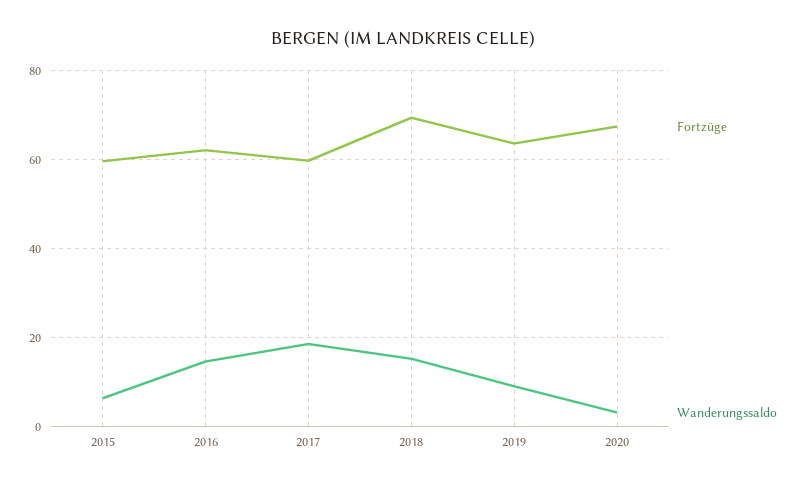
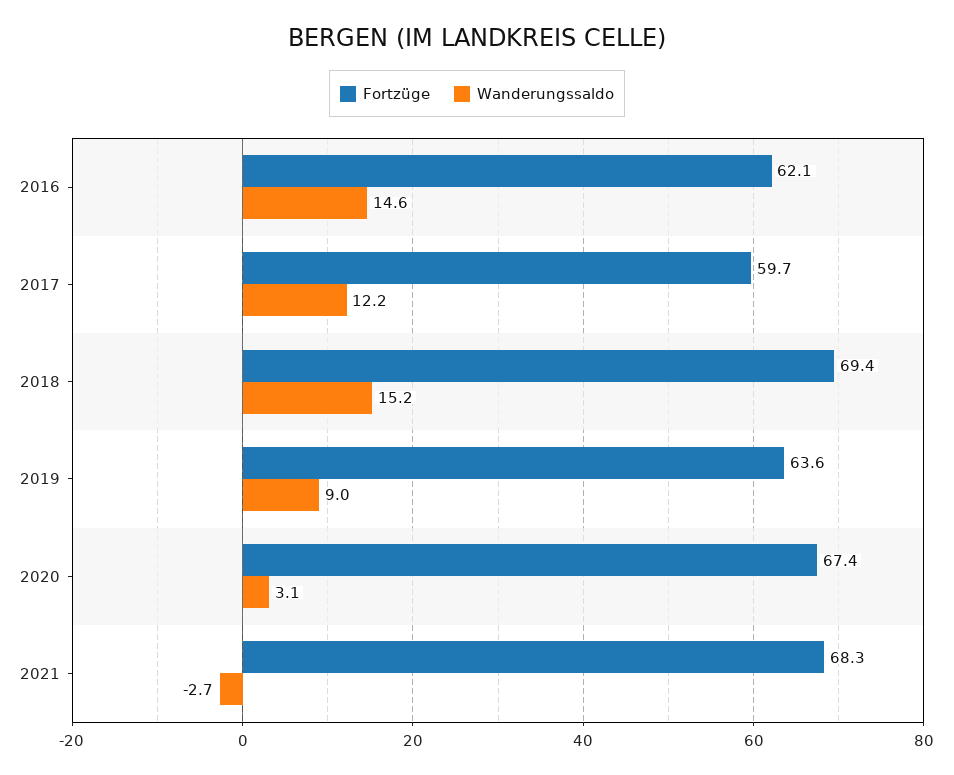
Fortzüge, 2015: 60 -> none
Wanderungssaldo, 2015: 6 -> none
Wanderungssaldo, 2017: 18 -> 12.2
Fortzüge, 2021: none -> 68.3
Wanderungssaldo, 2021: none -> -2.7

